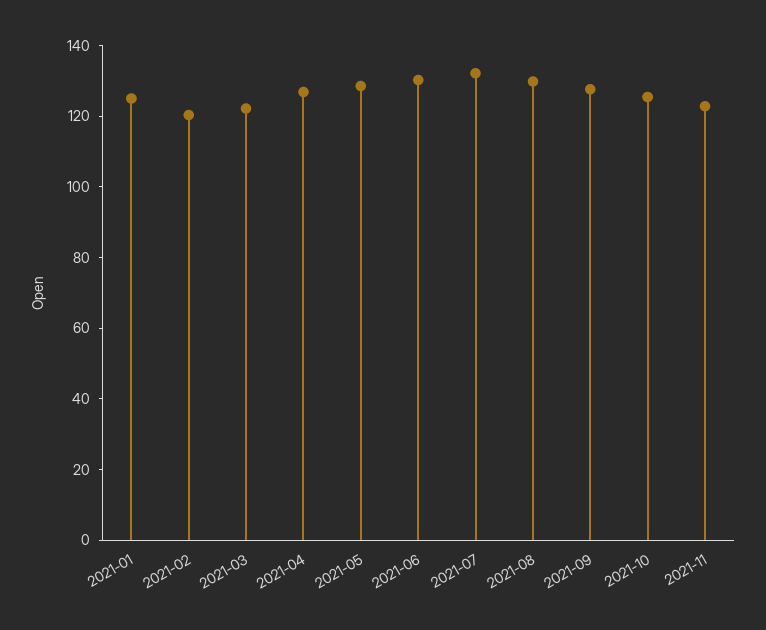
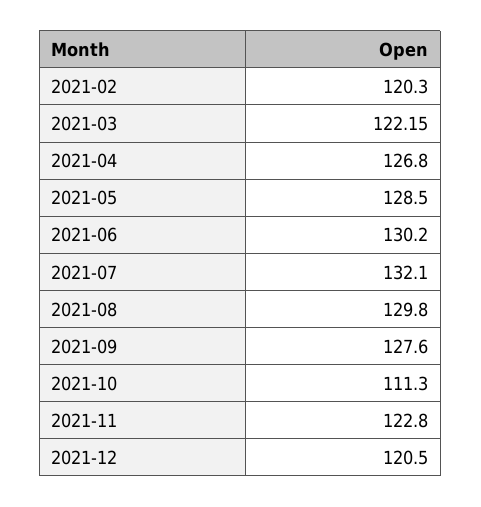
2021-01: 125 -> none
2021-10: 125 -> 111.3
2021-12: none -> 120.5

